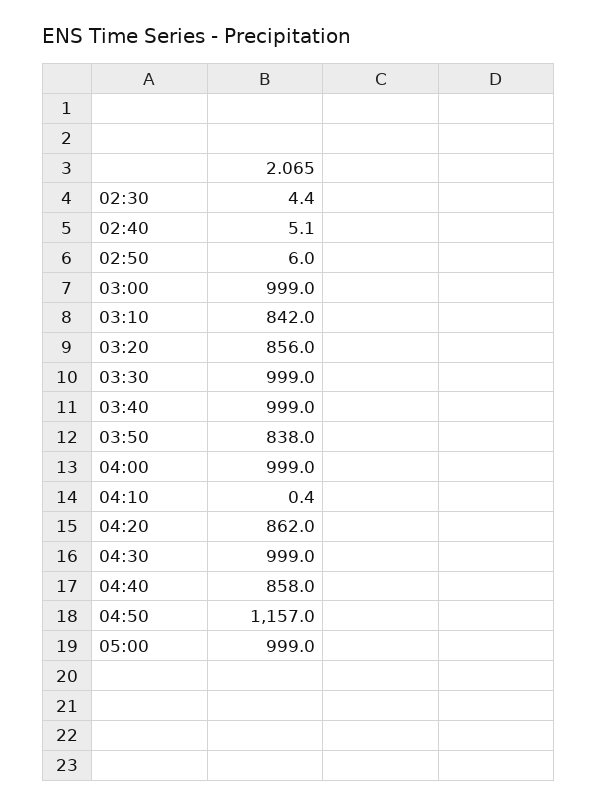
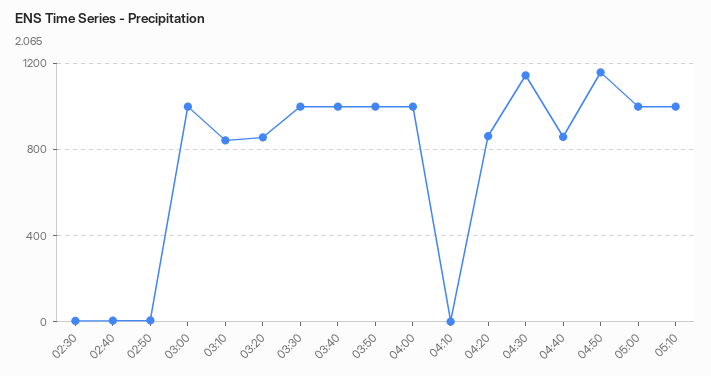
03:50: 838 -> 1000
04:30: 999 -> 1150
05:10: none -> 1000

